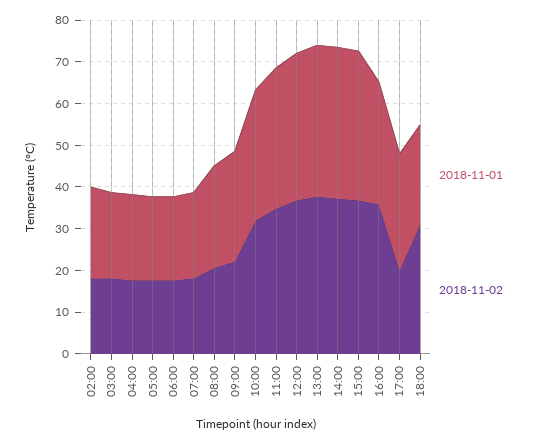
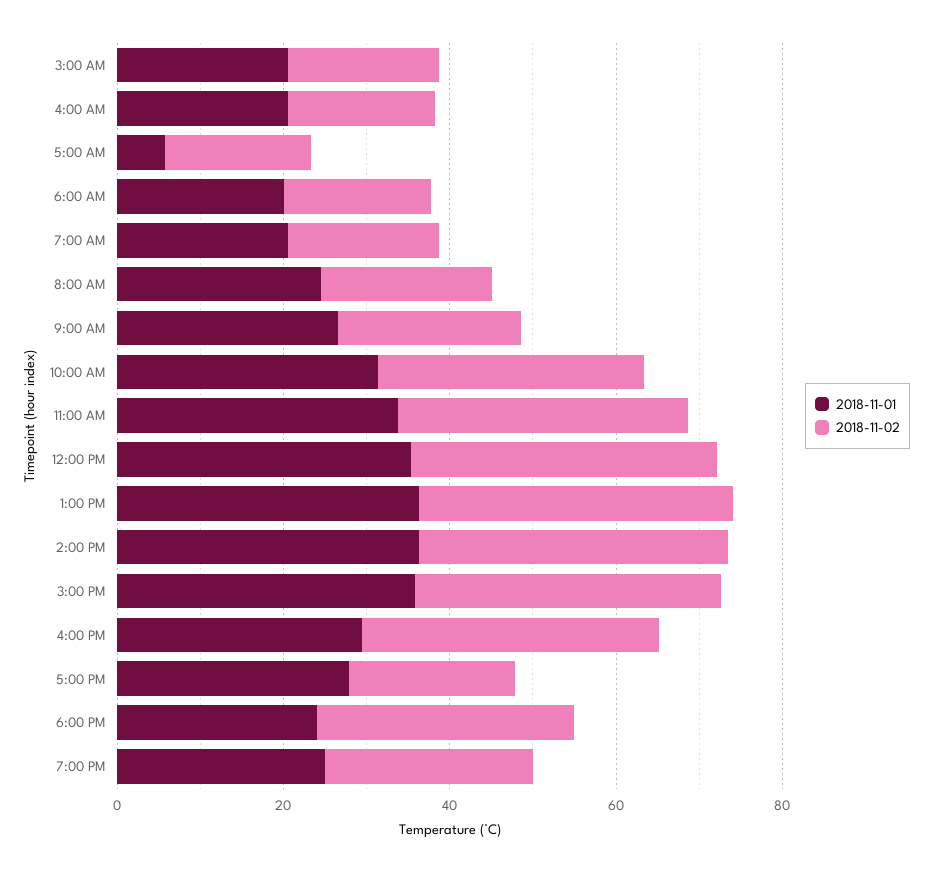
2018-11-01, 02:00: 22 -> none
2018-11-02, 02:00: 18 -> none
2018-11-01, 05:00: 20 -> 5
2018-11-01, 7:00 PM: none -> 25
2018-11-02, 7:00 PM: none -> 25

